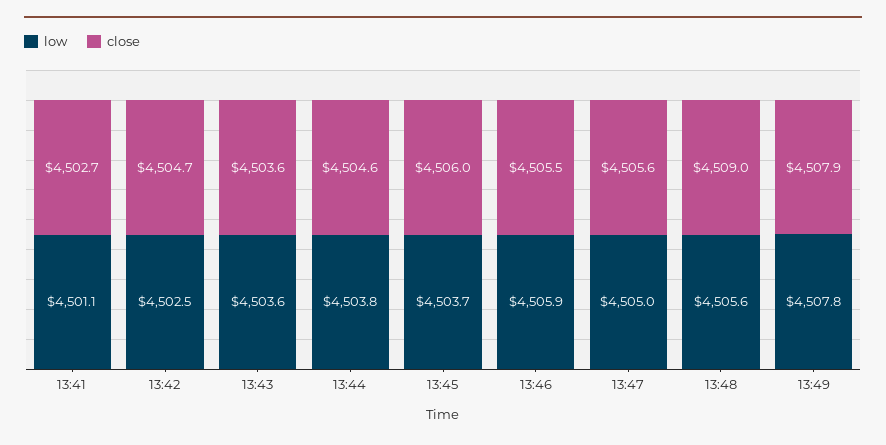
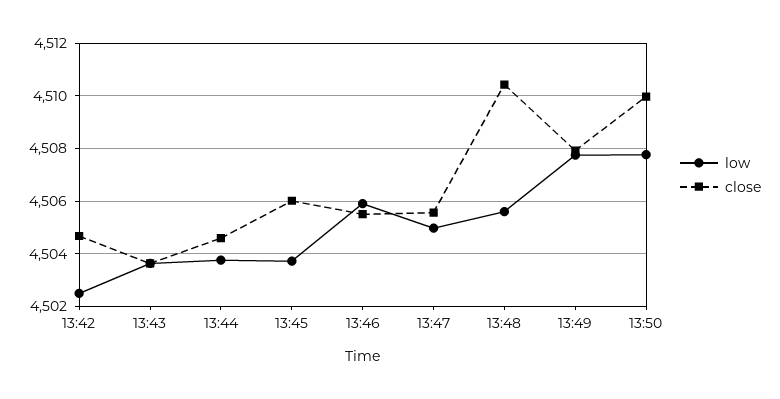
low, 13:41: 4501.1 -> none
close, 13:41: 4502.7 -> none
close, 13:48: 4509 -> 4510.5
low, 13:50: none -> 4507.75
close, 13:50: none -> 4510

